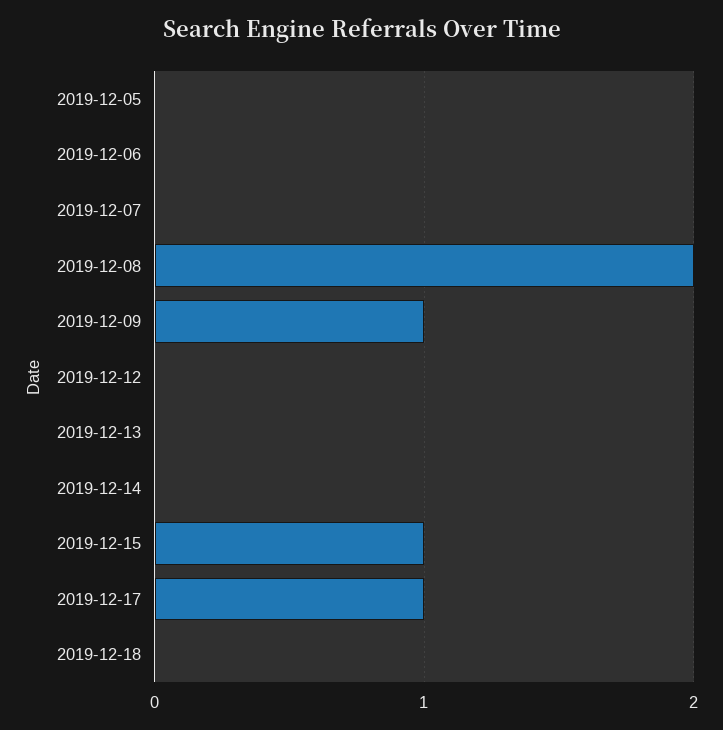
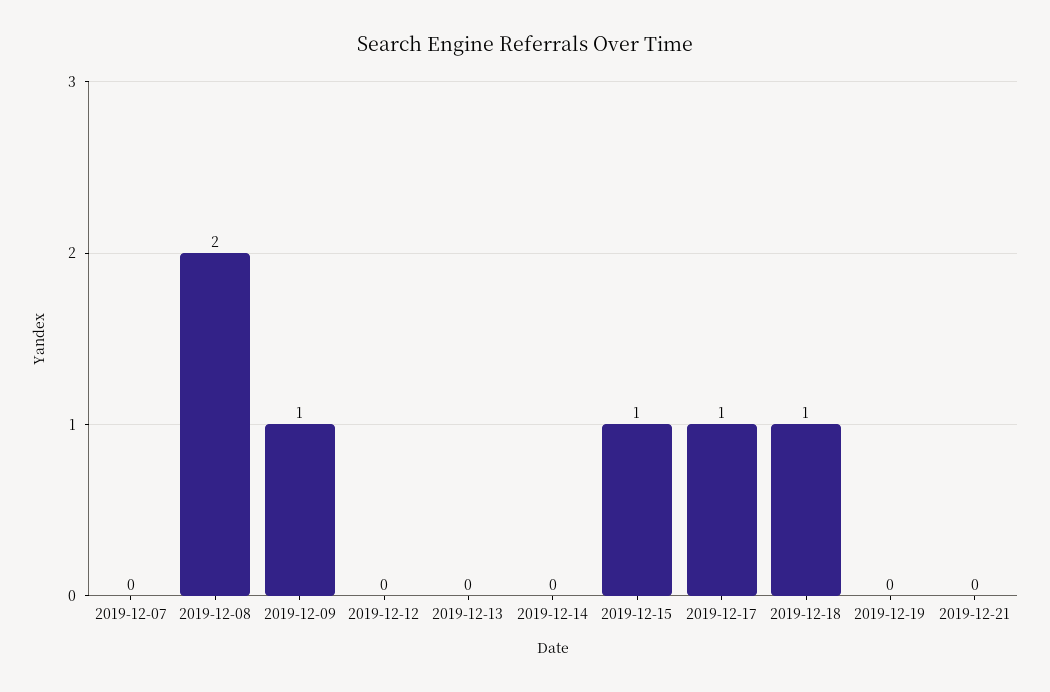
2019-12-05: 0 -> none
2019-12-06: 0 -> none
2019-12-18: 0 -> 1
2019-12-19: none -> 0
2019-12-21: none -> 0

